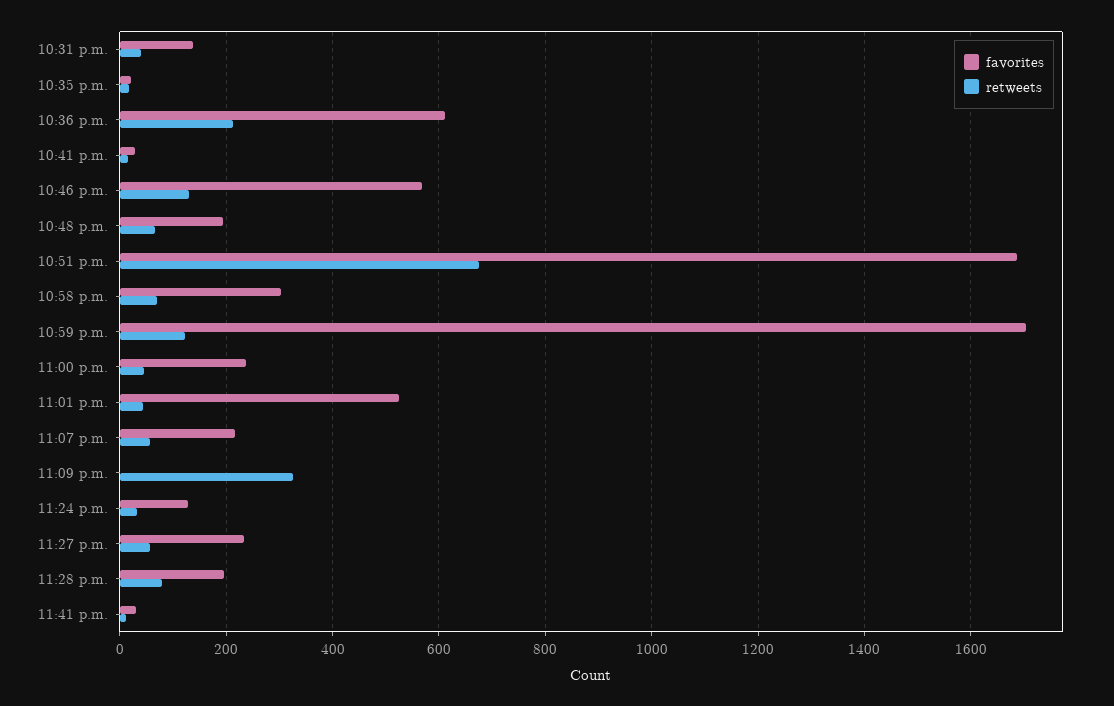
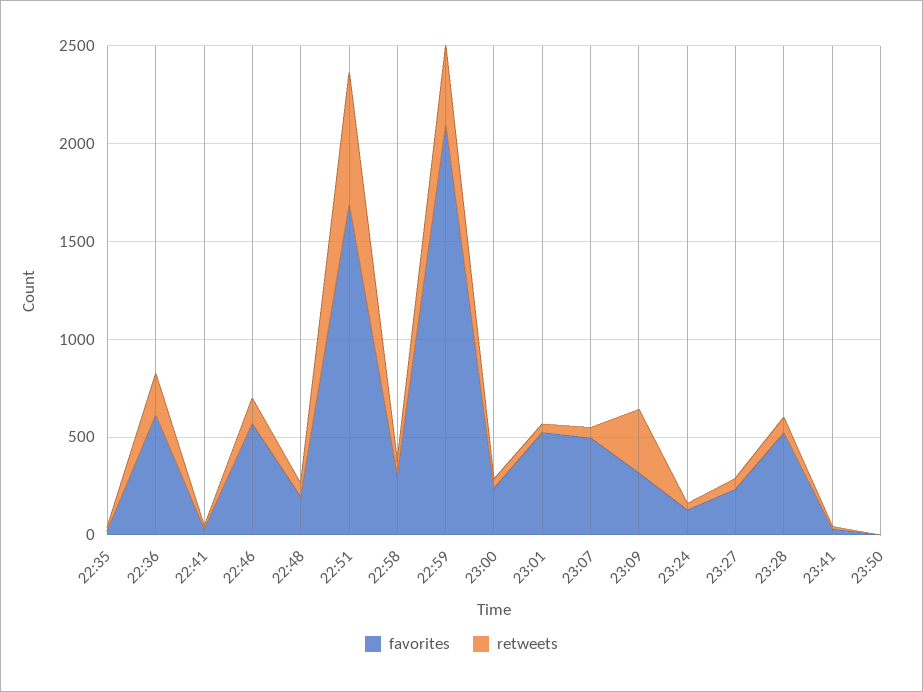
favorites, 10:31 p.m.: 140 -> none
retweets, 10:31 p.m.: 40 -> none
favorites, 10:59 p.m.: 1700 -> 2100
retweets, 10:59 p.m.: 120 -> 400
favorites, 11:07 p.m.: 220 -> 500
favorites, 11:09 p.m.: 0 -> 300
favorites, 11:28 p.m.: 200 -> 500
favorites, 23:50: none -> 0
retweets, 23:50: none -> 0

